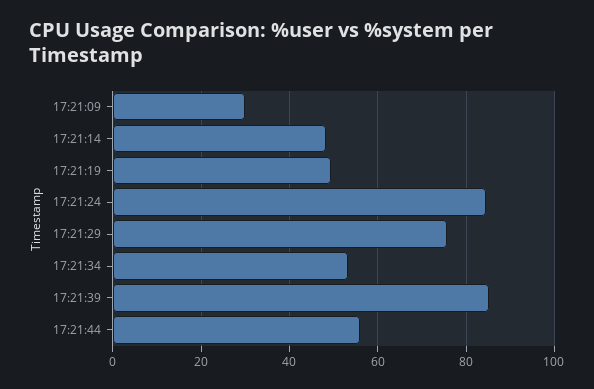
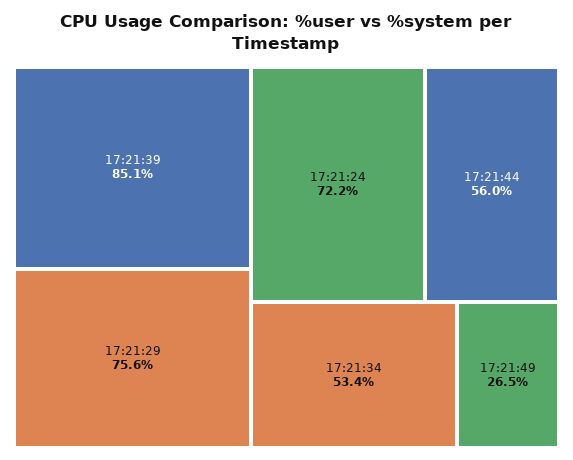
17:21:09: 30 -> none
17:21:14: 48 -> none
17:21:19: 50 -> none
17:21:24: 84 -> 72.2
17:21:49: none -> 26.5

